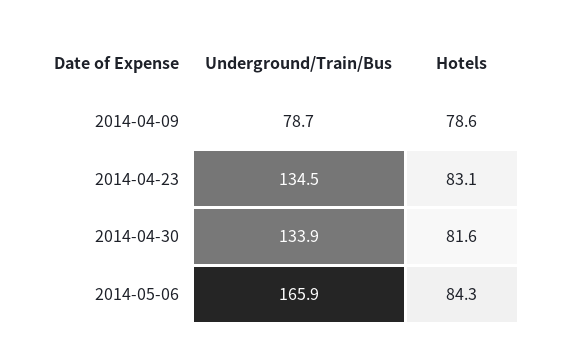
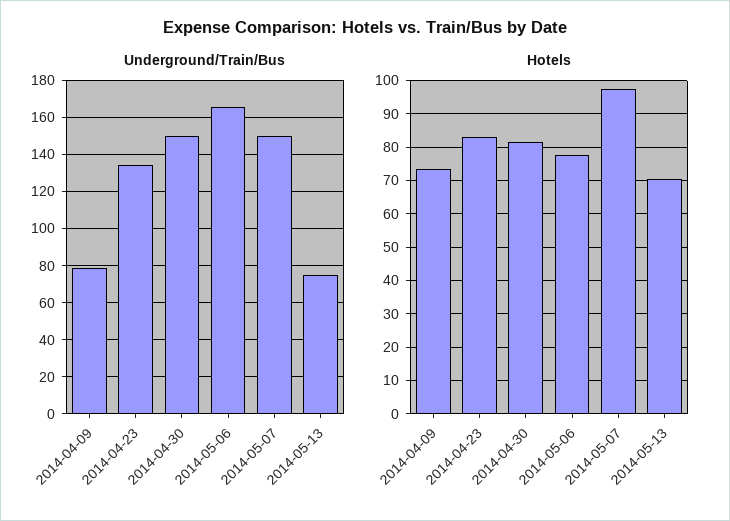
Hotels, 2014-04-09: 78.6 -> 74
Underground/Train/Bus, 2014-04-30: 133.9 -> 150
Hotels, 2014-05-06: 84.3 -> 78
Underground/Train/Bus, 2014-05-07: none -> 150
Underground/Train/Bus, 2014-05-13: none -> 75
Hotels, 2014-05-07: none -> 98
Hotels, 2014-05-13: none -> 70

